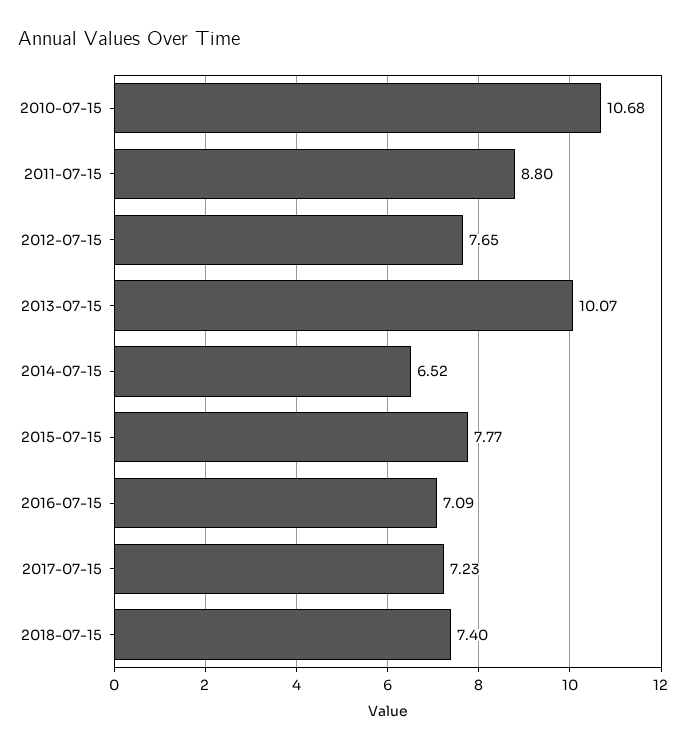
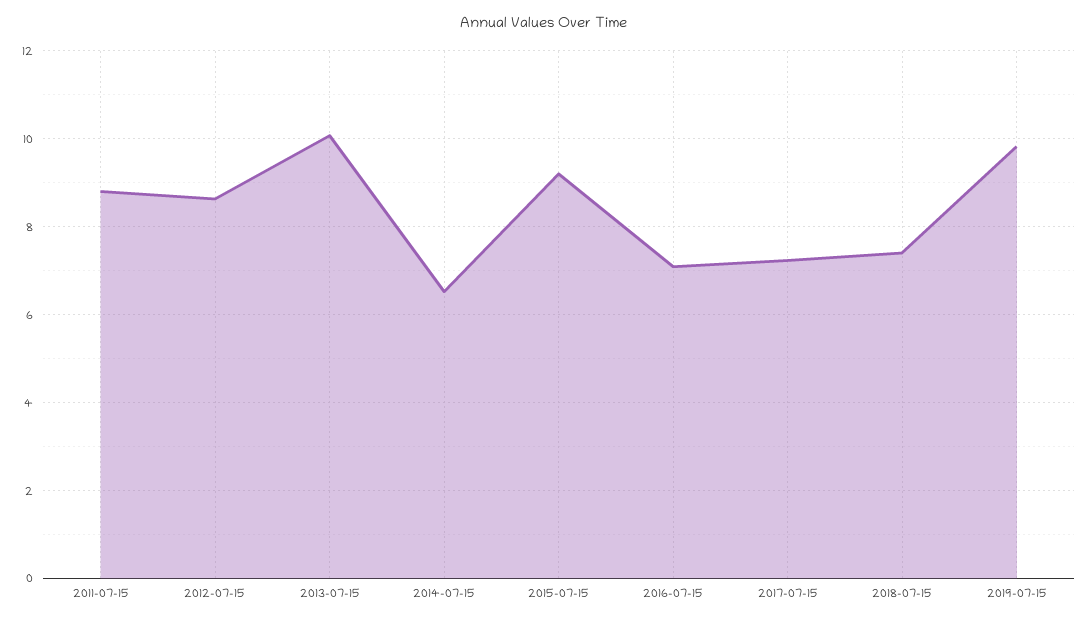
2010-07-15: 10.68 -> none
2012-07-15: 7.65 -> 8.6
2015-07-15: 7.77 -> 9.2
2019-07-15: none -> 9.8

